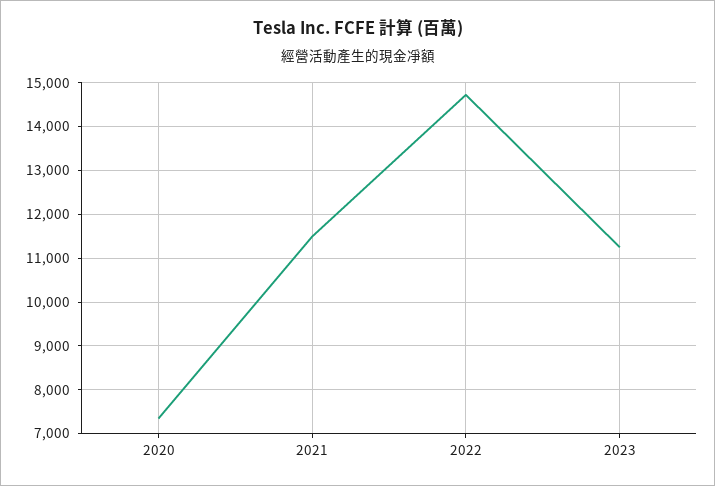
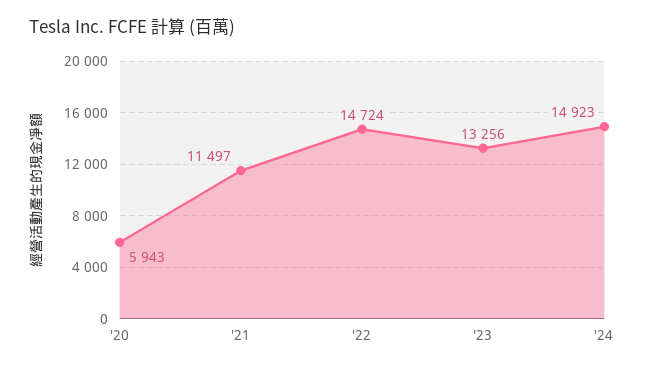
2020: 7400 -> 5943
2023: 11200 -> 13256
'24: none -> 14923

